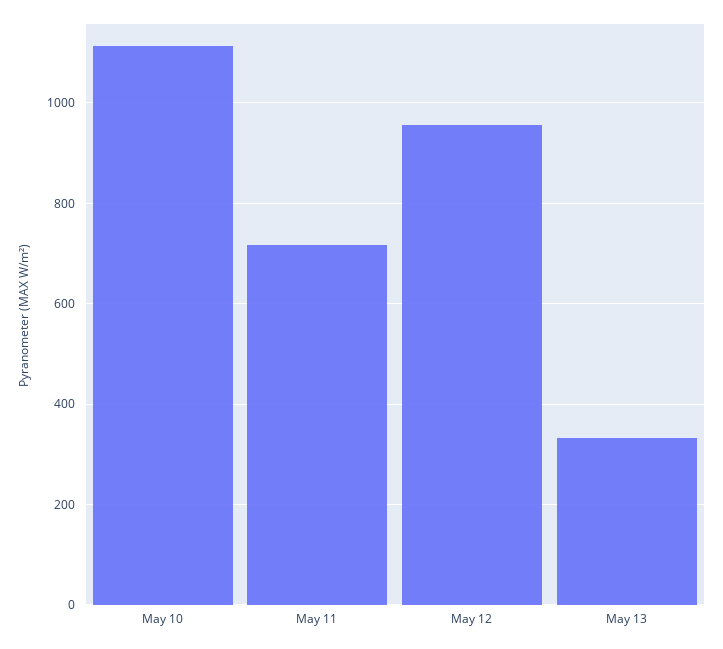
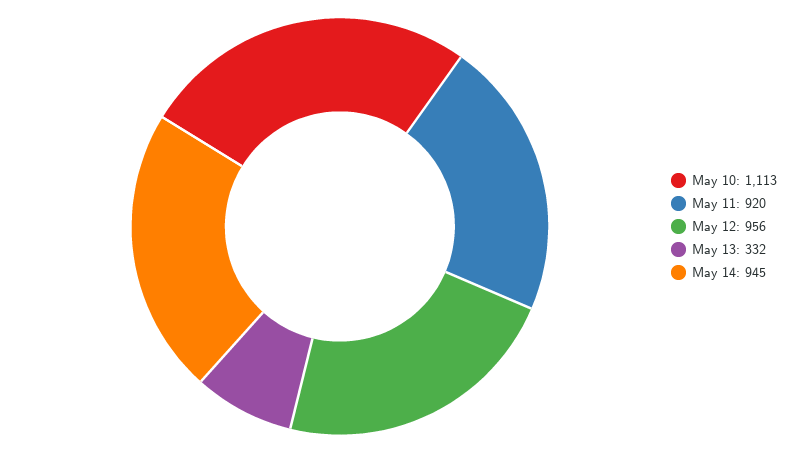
May 11: 720 -> 920
May 14: none -> 945

